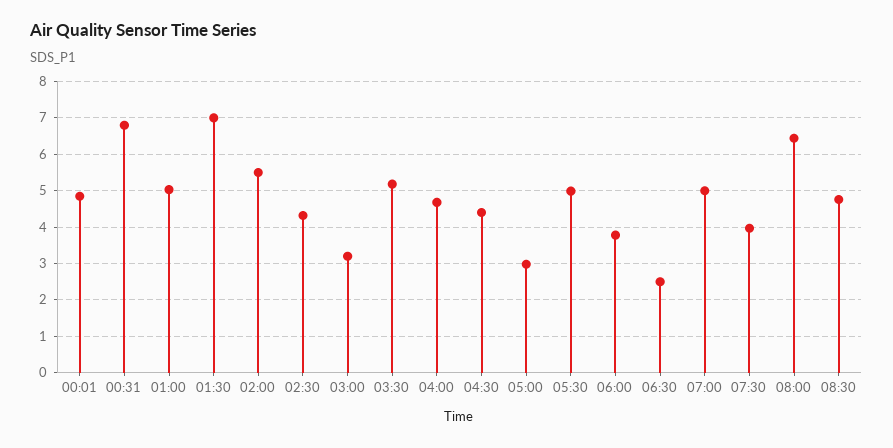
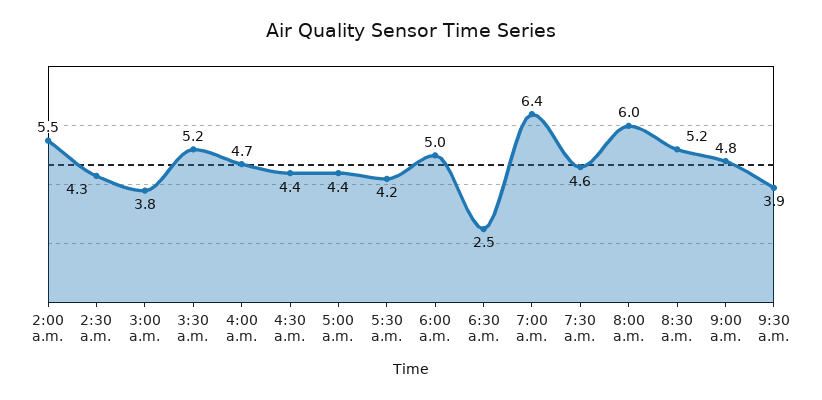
00:01: 4.8 -> none
00:31: 6.8 -> none
01:00: 5 -> none
01:30: 7 -> none
03:00: 3.2 -> 3.8
05:00: 3 -> 4.4
05:30: 5 -> 4.2
06:00: 3.8 -> 5
07:00: 5 -> 6.4
07:30: 4 -> 4.6
08:00: 6.4 -> 6
08:30: 4.8 -> 5.2
9:00 a.m.: none -> 4.8
9:30 a.m.: none -> 3.9

